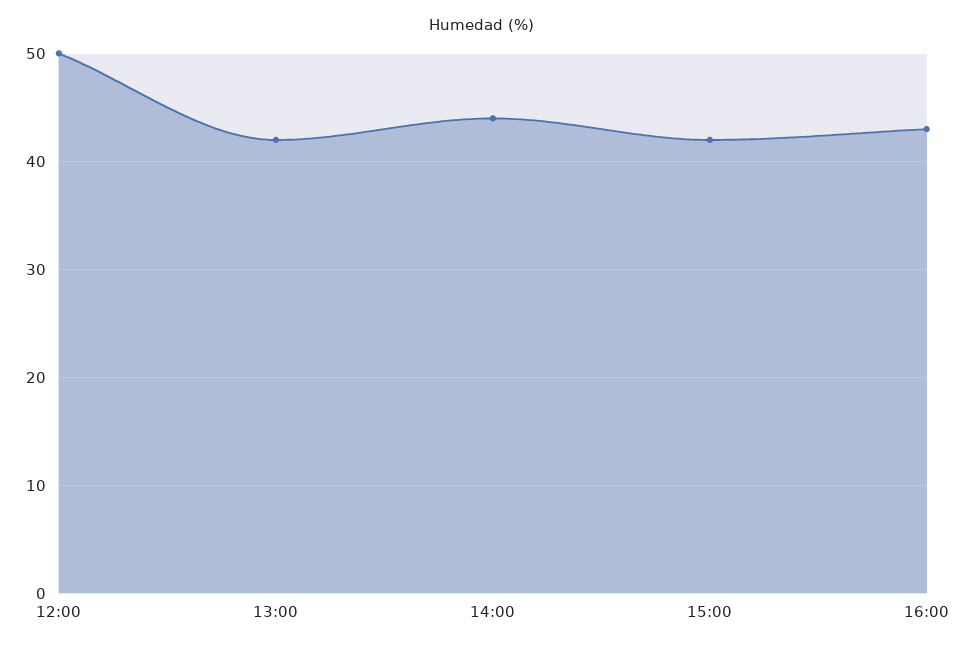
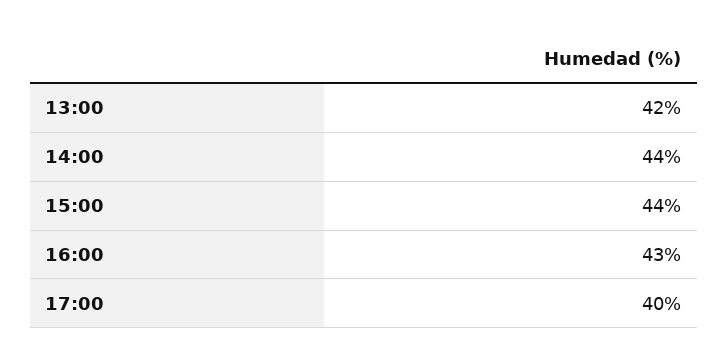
12:00: 50 -> none
15:00: 42 -> 44
17:00: none -> 40

